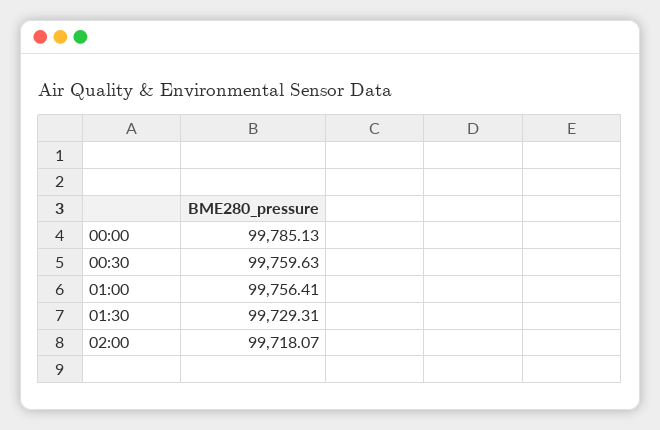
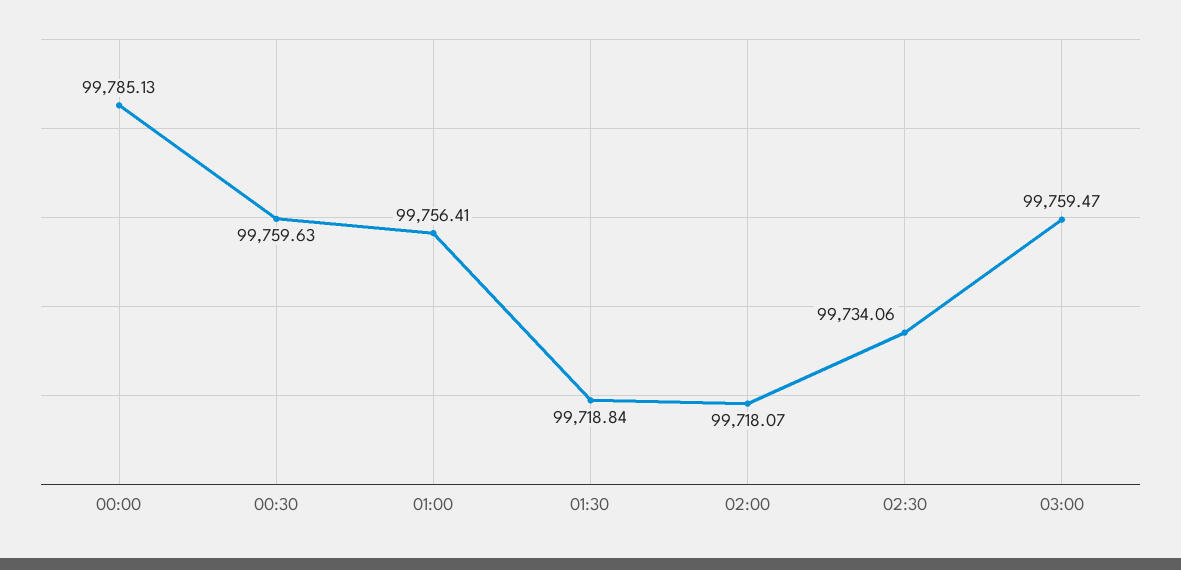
01:30: 99729.31 -> 99718.84
02:30: none -> 99734.06
03:00: none -> 99759.47

